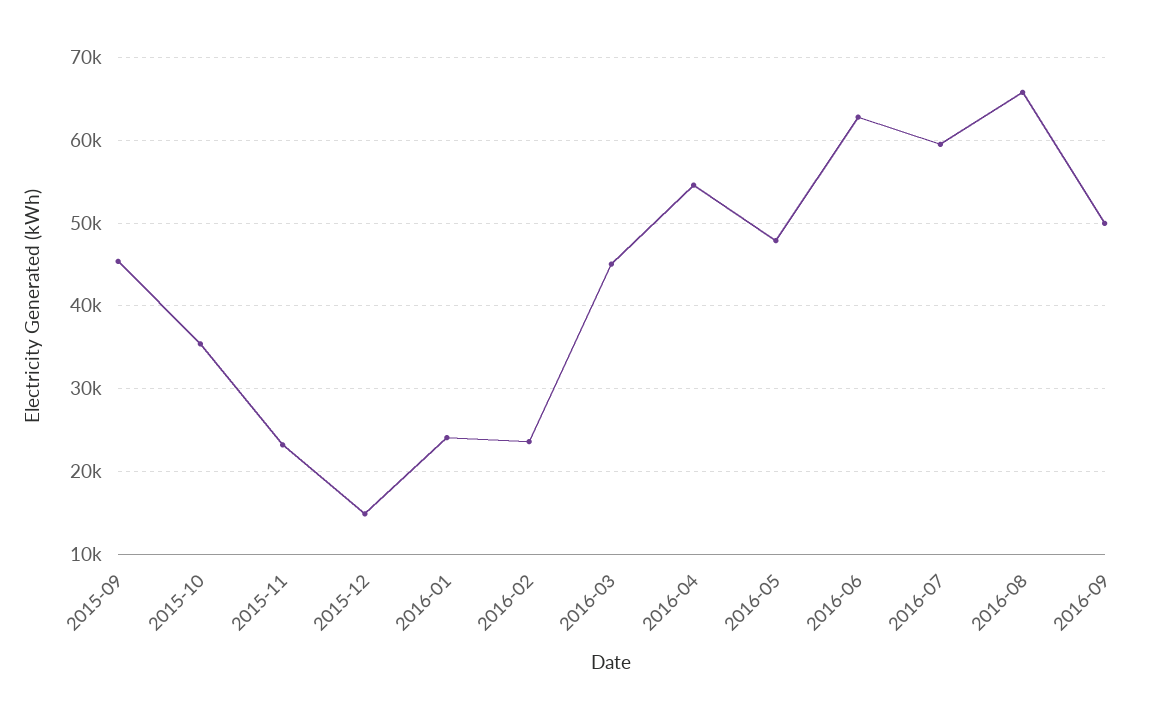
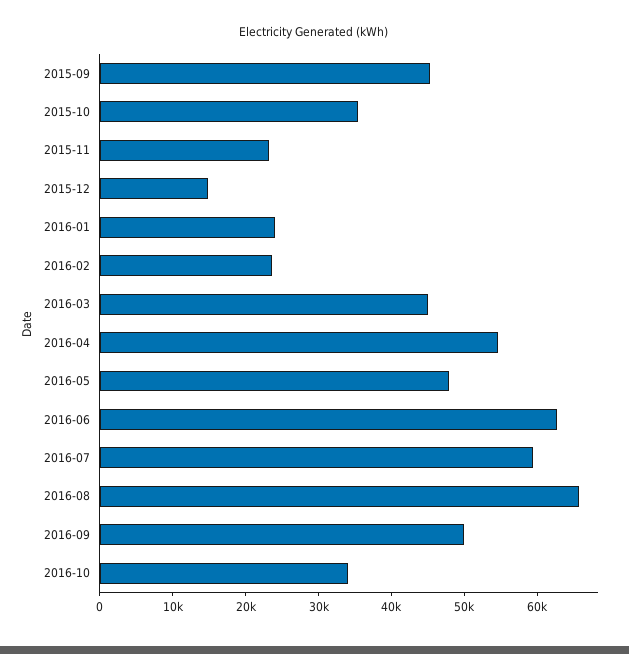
2016-10: none -> 34000

